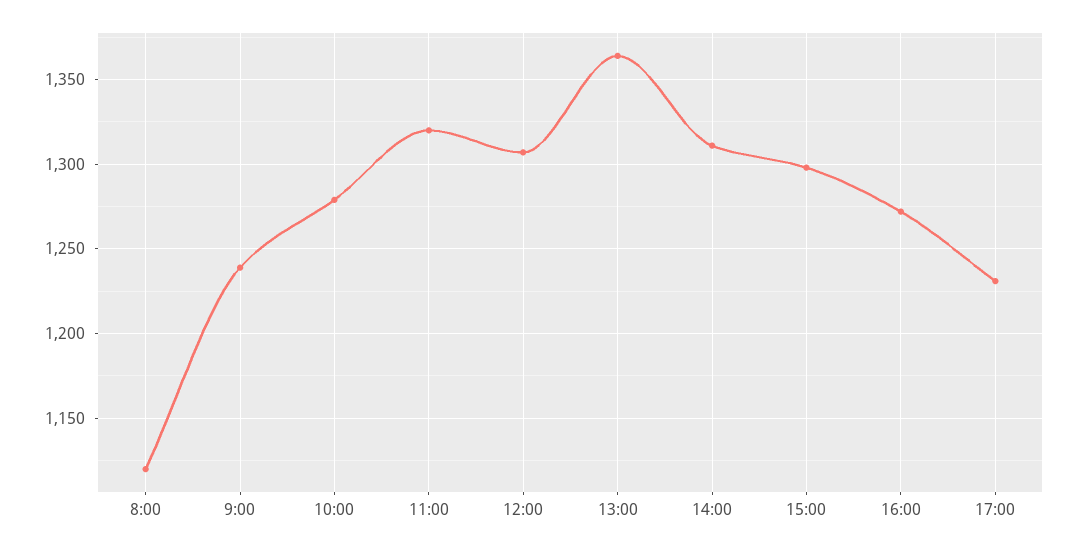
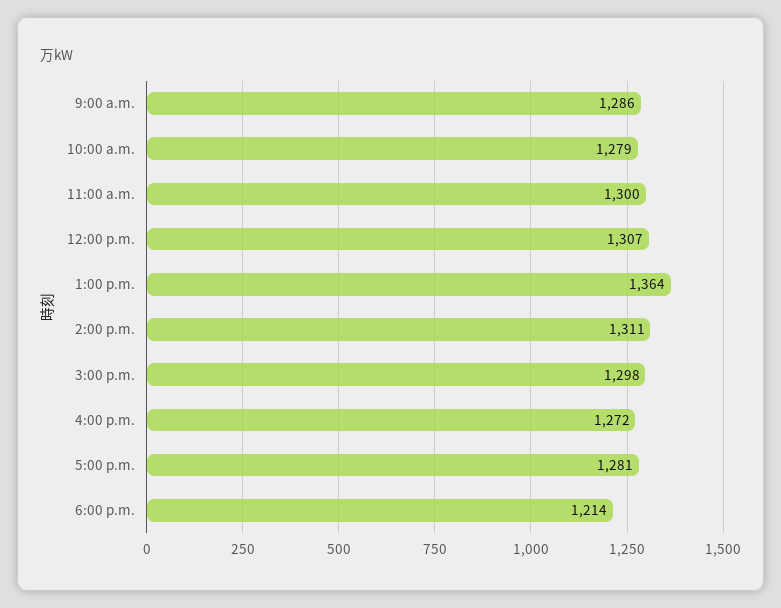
8:00: 1120 -> none
9:00: 1240 -> 1286
11:00: 1320 -> 1300
17:00: 1230 -> 1281
6:00 p.m.: none -> 1214

